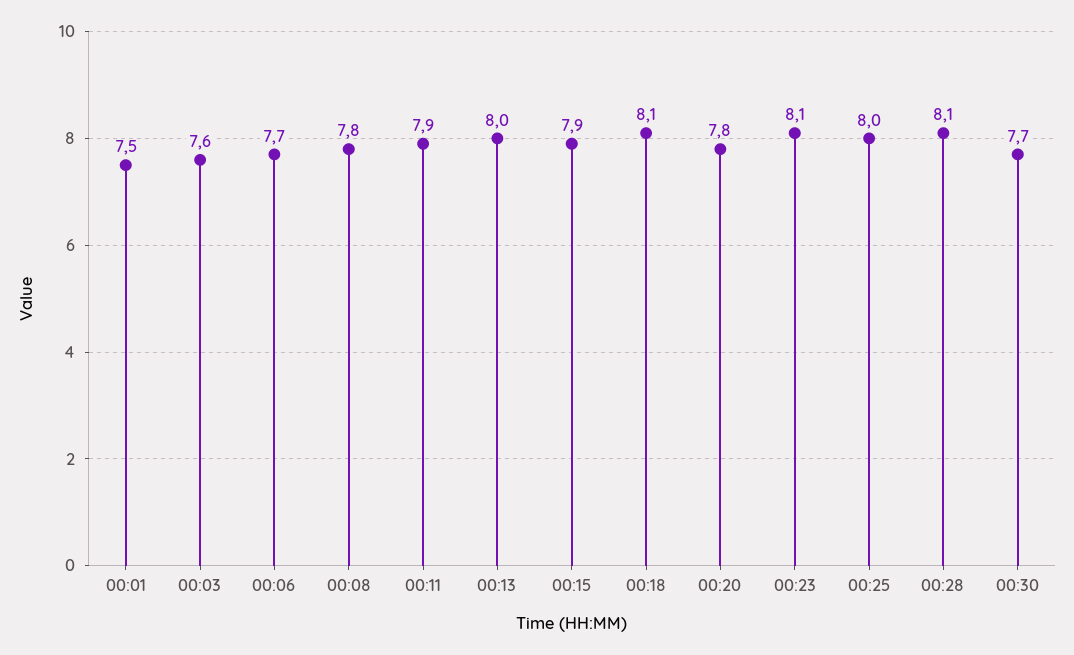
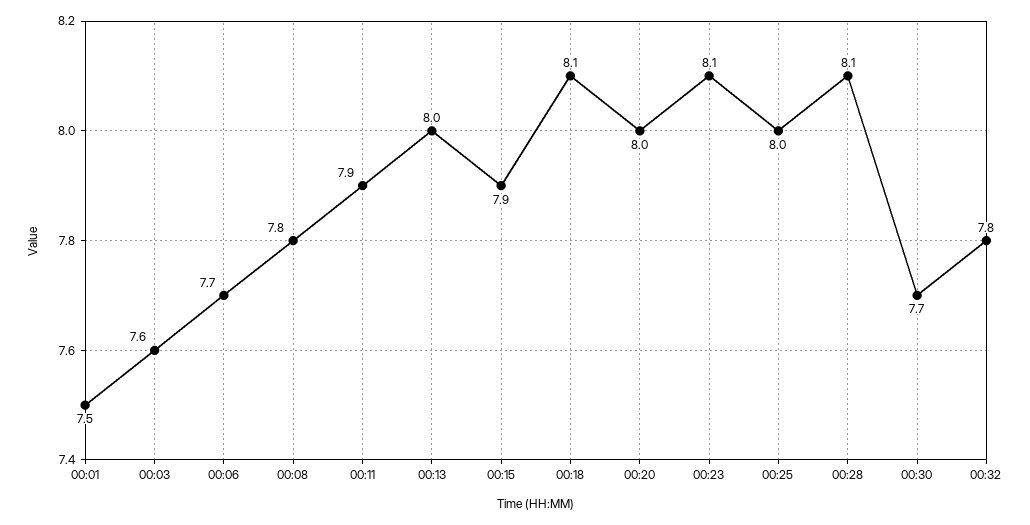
00:20: 7.8 -> 8
00:32: none -> 7.8

